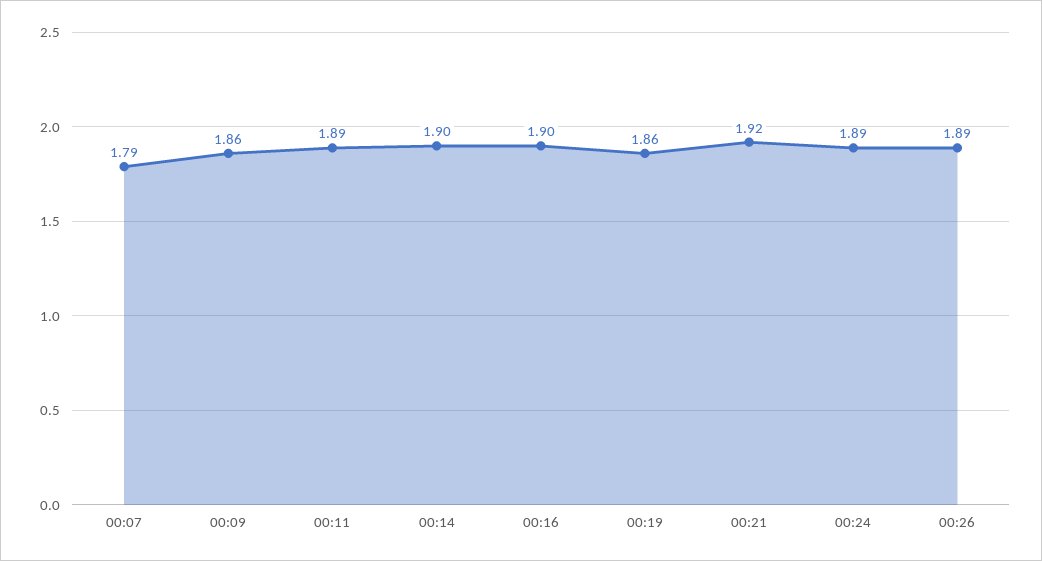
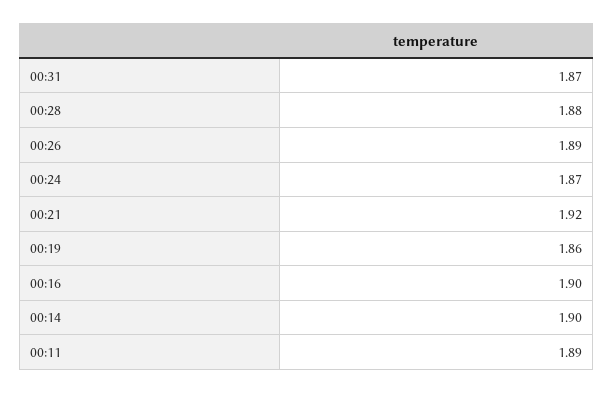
00:07: 1.79 -> none
00:09: 1.86 -> none
00:24: 1.89 -> 1.87
00:31: none -> 1.87
00:28: none -> 1.88

